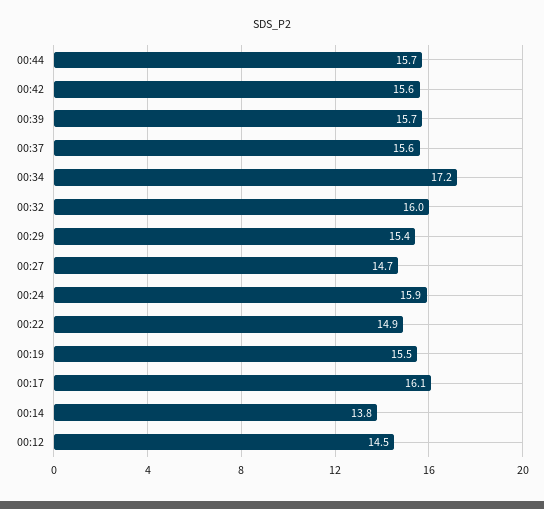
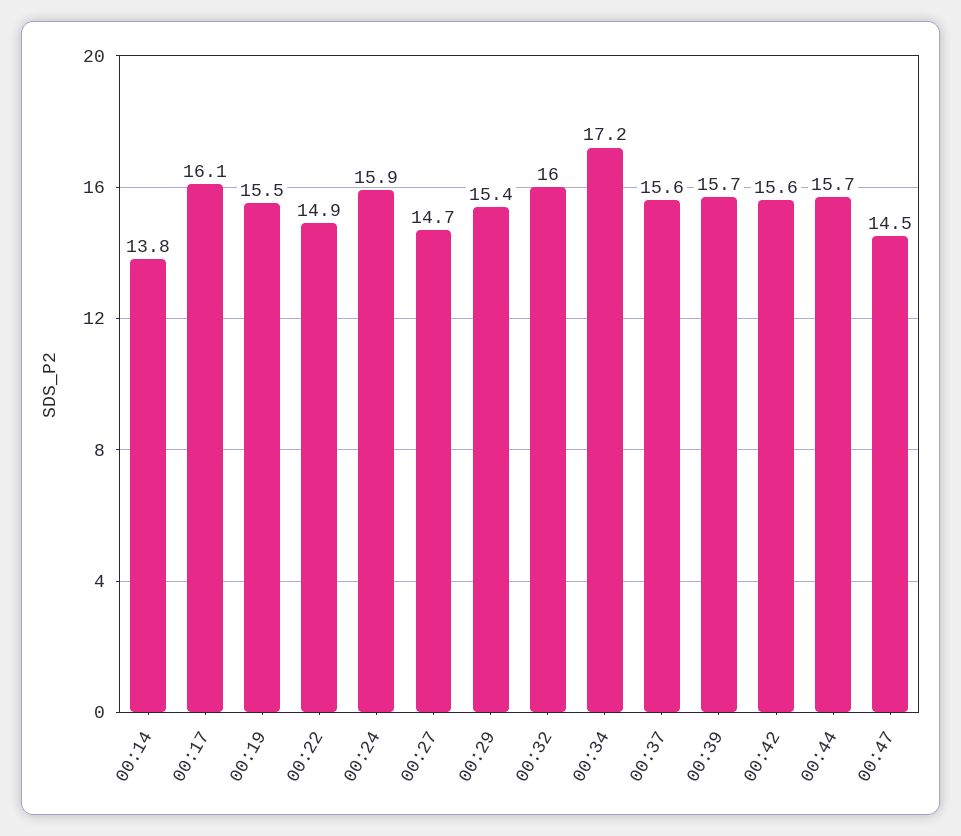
00:12: 14.5 -> none
00:47: none -> 14.5

